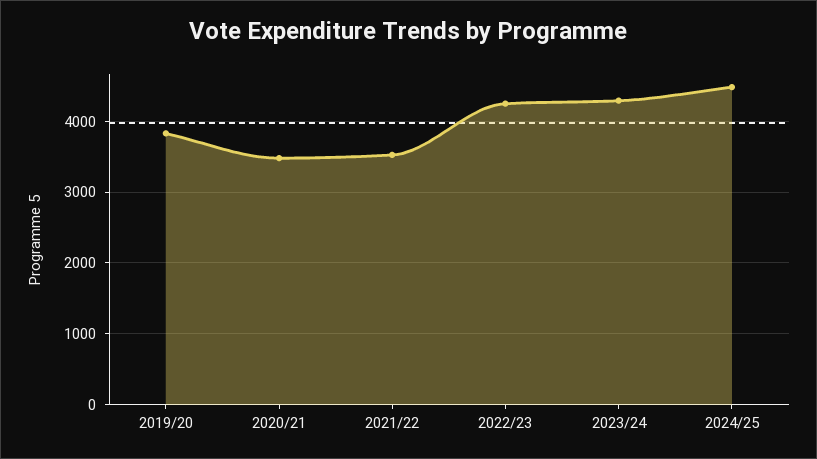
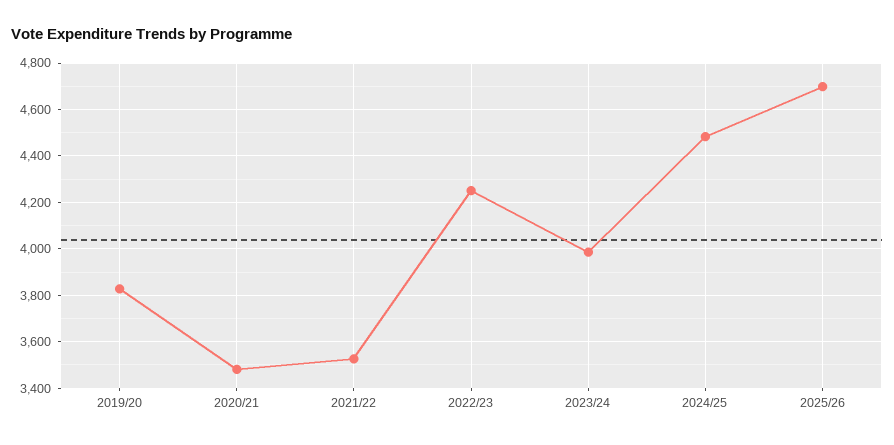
2023/24: 4300 -> 4000
2025/26: none -> 4700

